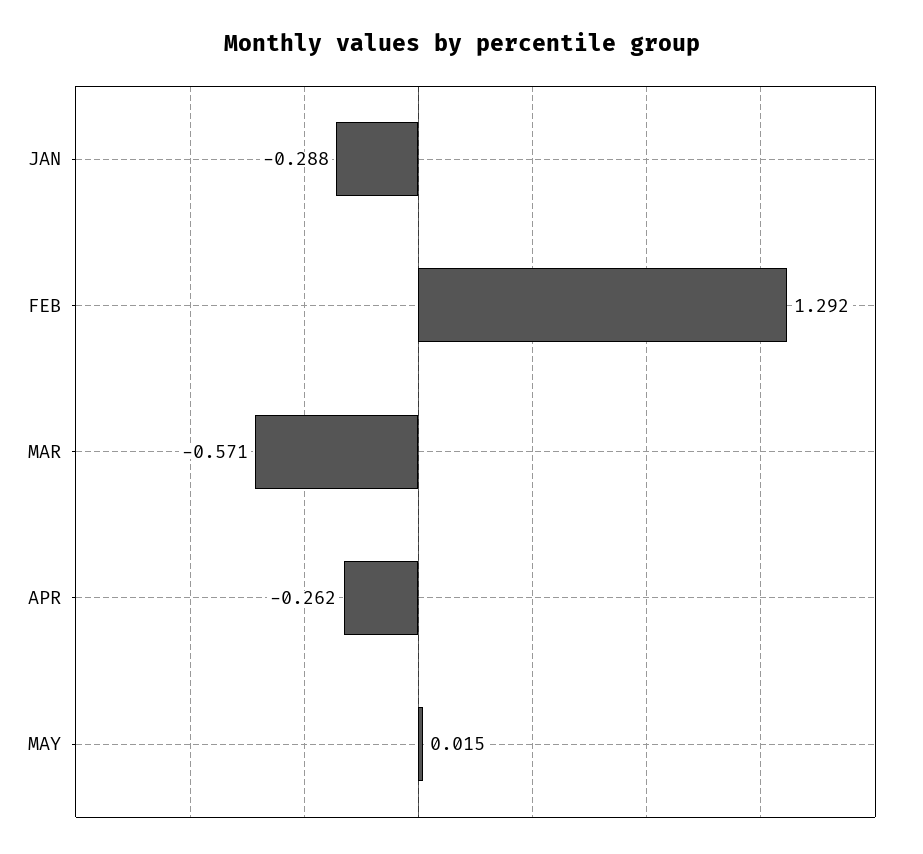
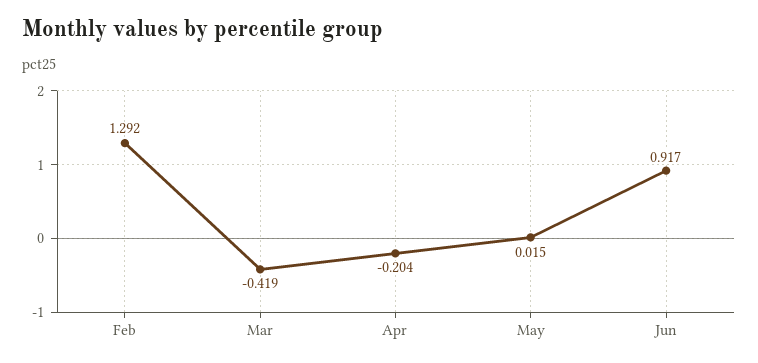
JAN: -0.288 -> none
MAR: -0.571 -> -0.419
APR: -0.262 -> -0.204
Jun: none -> 0.917

